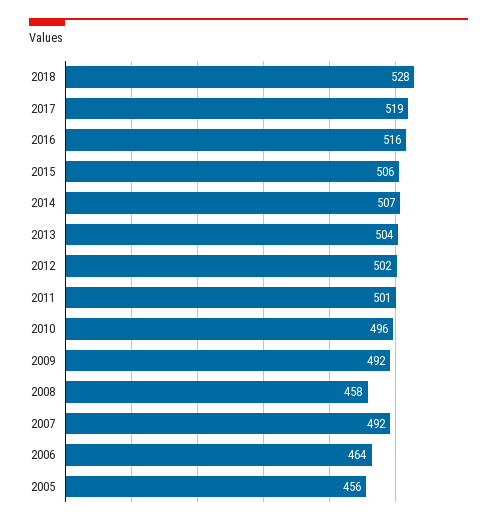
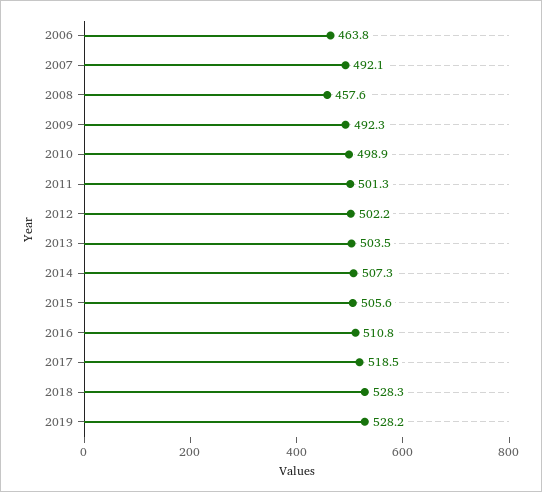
2016: 516 -> 510.8
2010: 496 -> 498.9
2005: 456 -> none
2019: none -> 528.2

